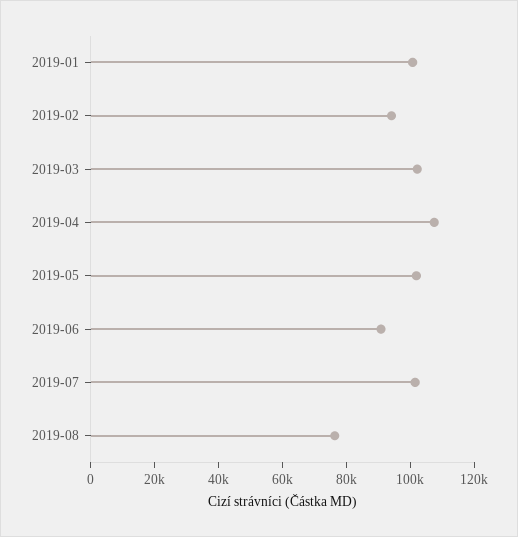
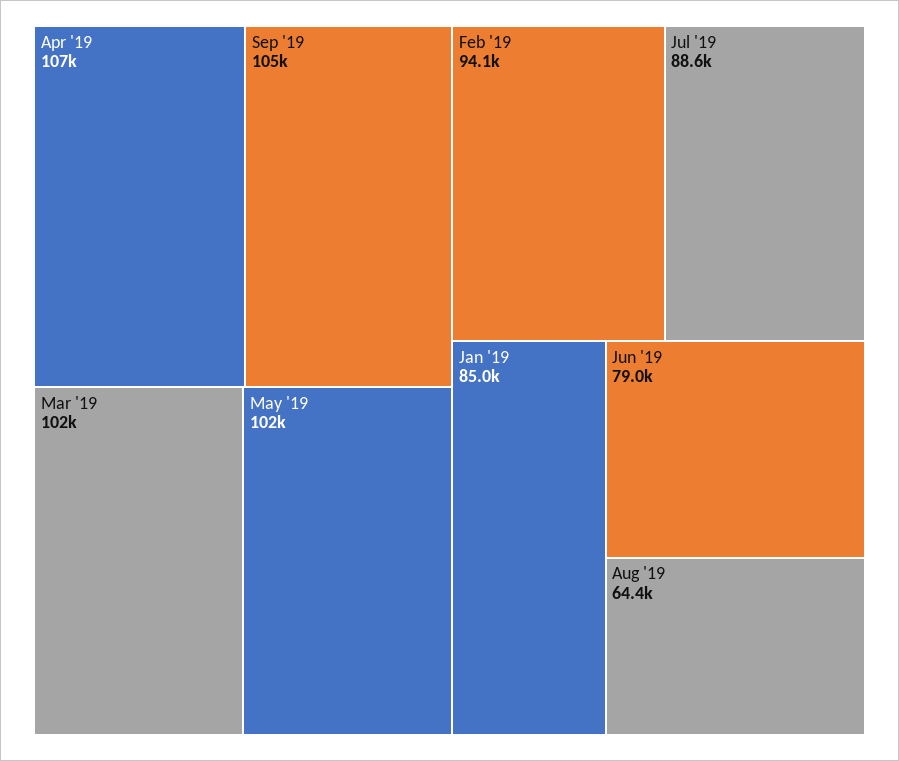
2019-01: 100000 -> 85000
2019-06: 90000 -> 79000
2019-07: 100000 -> 88600
2019-08: 75000 -> 64400
Sep '19: none -> 105000

